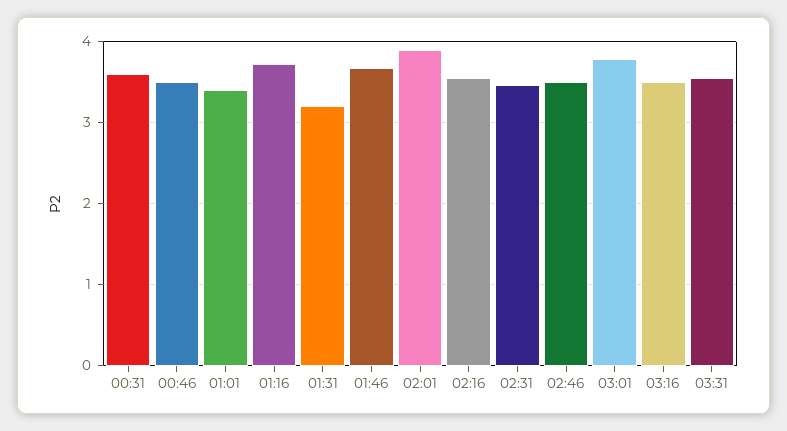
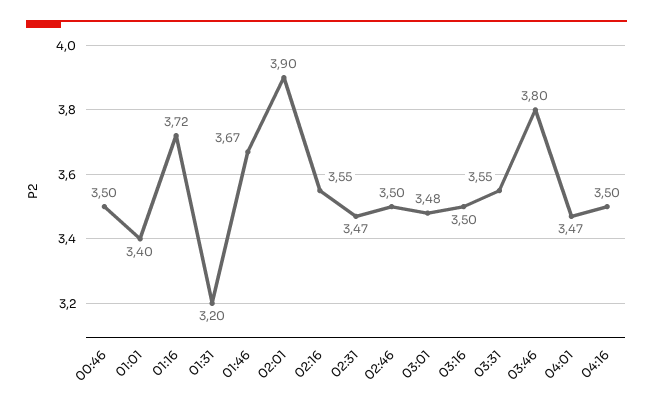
00:31: 3.6 -> none
03:01: 3.8 -> 3.48
03:46: none -> 3.8
04:01: none -> 3.47
04:16: none -> 3.5

